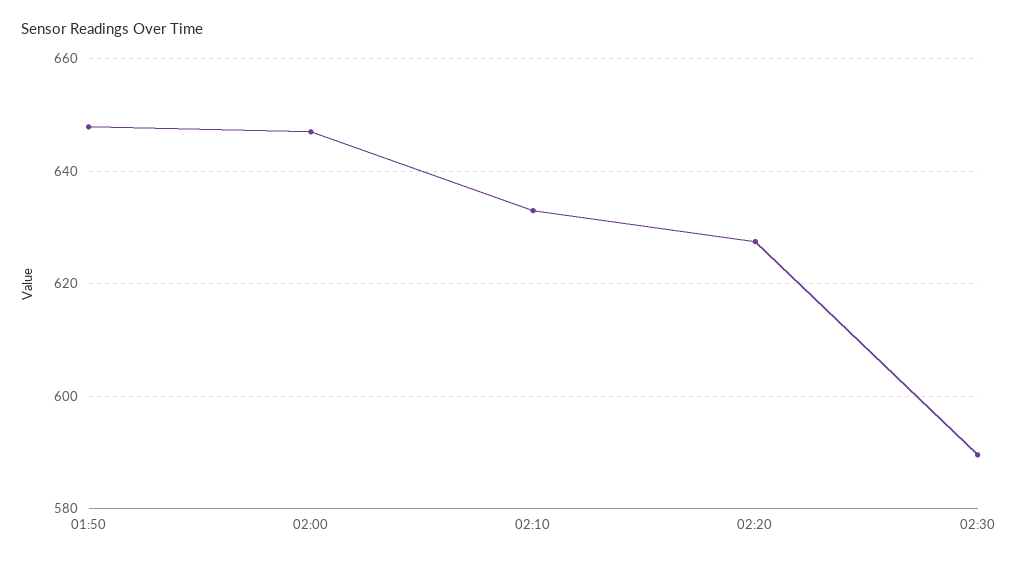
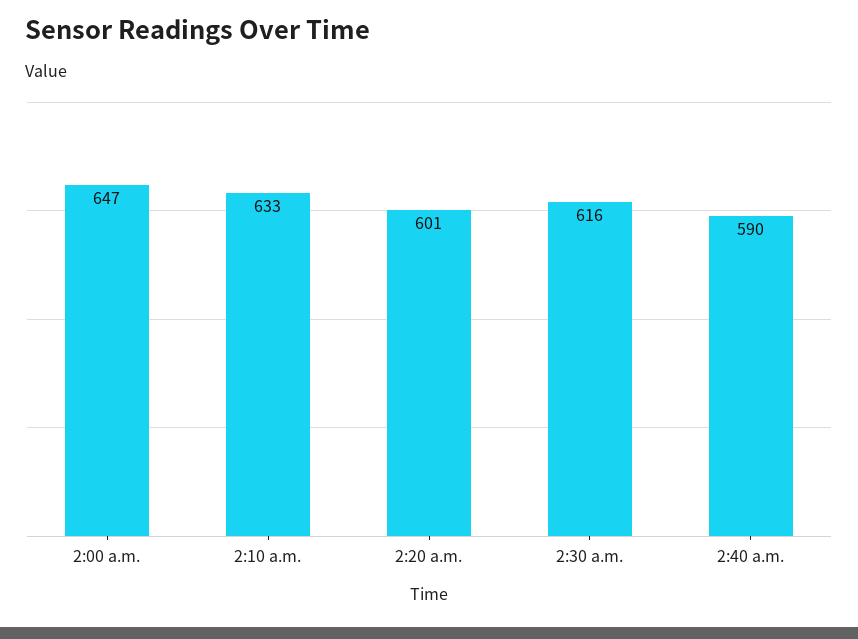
01:50: 648 -> none
02:20: 628 -> 601
02:30: 590 -> 616
2:40 a.m.: none -> 590

